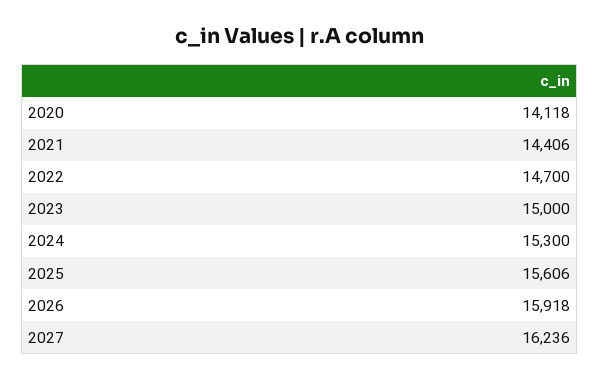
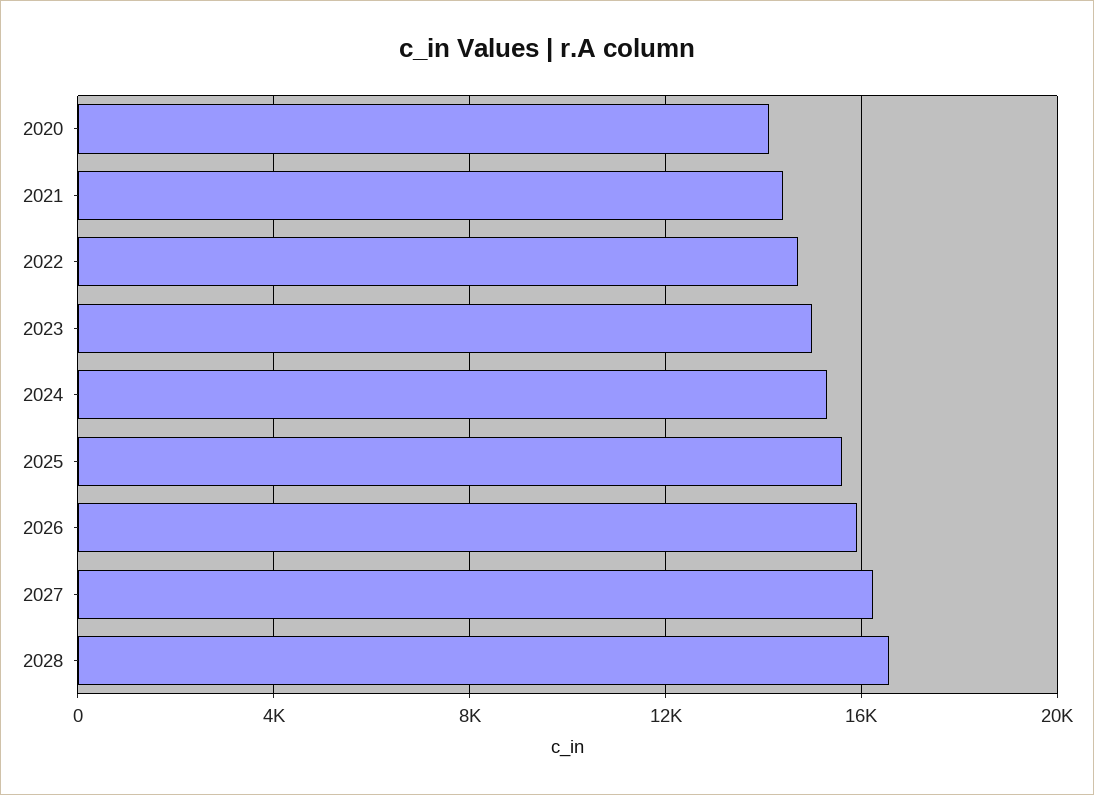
2028: none -> 16500

